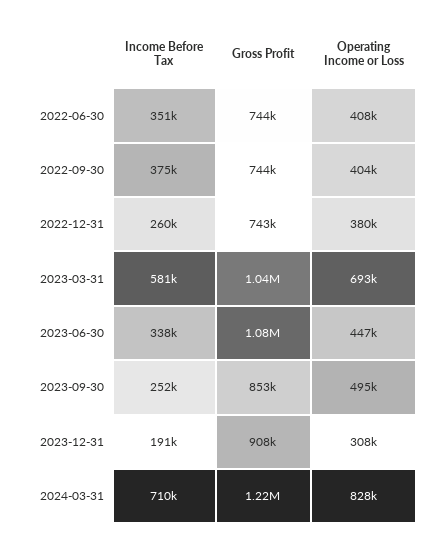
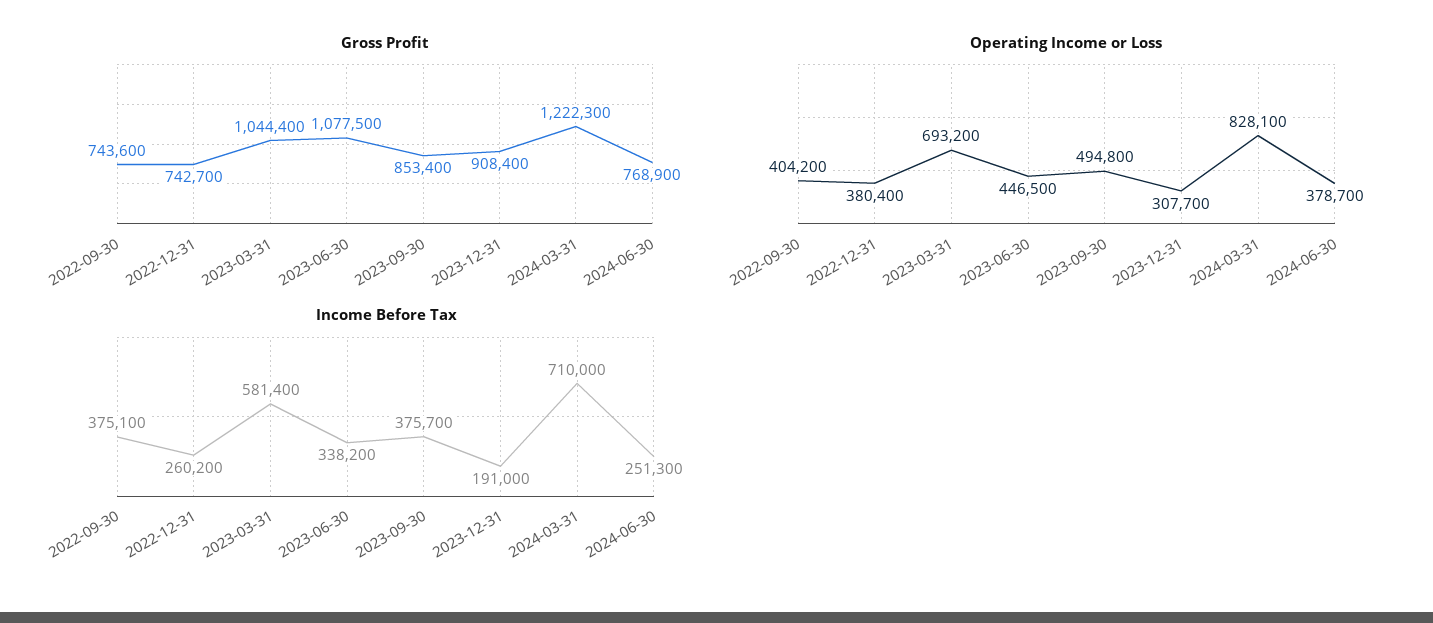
Income Before Tax, 2022-06-30: 351000 -> none
Gross Profit, 2022-06-30: 744000 -> none
Operating Income or Loss, 2022-06-30: 408000 -> none
Income Before Tax, 2023-09-30: 252000 -> 375700
Gross Profit, 2024-06-30: none -> 768900
Operating Income or Loss, 2024-06-30: none -> 378700
Income Before Tax, 2024-06-30: none -> 251300

